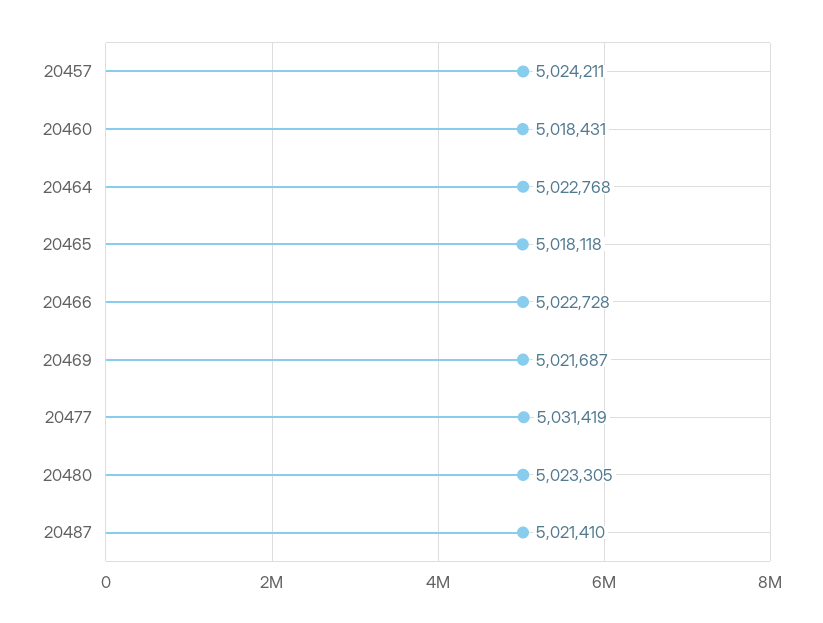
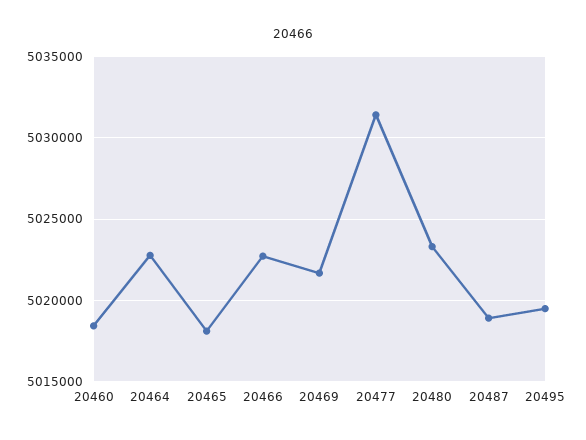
20457: 5024211 -> none
20487: 5021410 -> 5019000
20495: none -> 5019500

